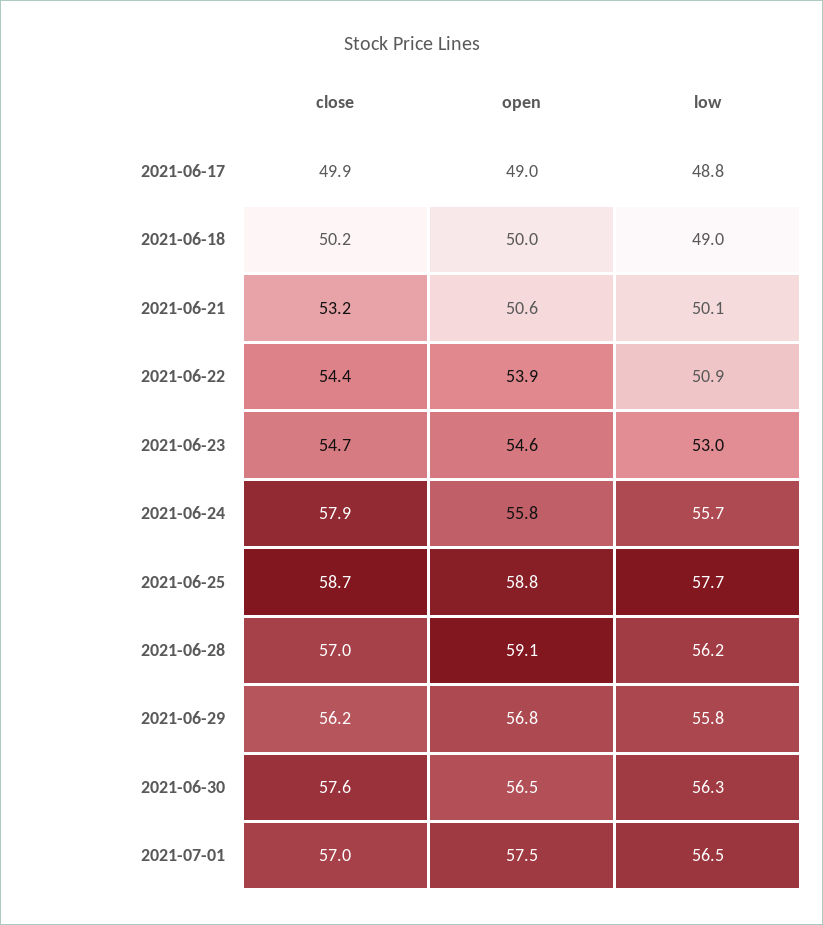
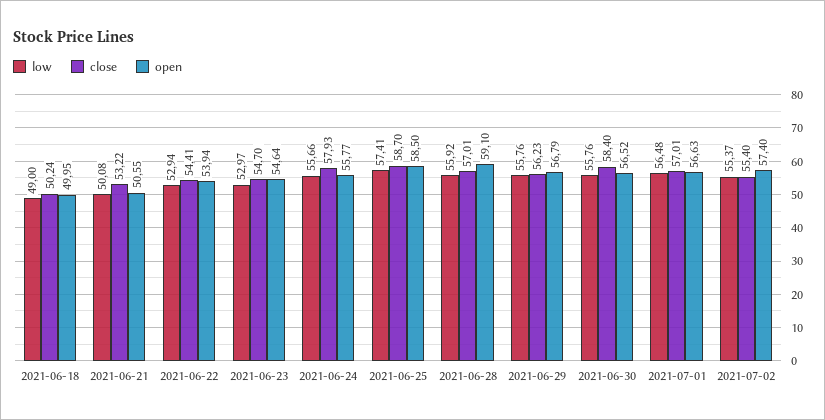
close, 2021-06-17: 49.9 -> none
open, 2021-06-17: 49 -> none
low, 2021-06-17: 48.8 -> none
low, 2021-06-22: 50.9 -> 52.94
open, 2021-06-25: 58.8 -> 58.5
low, 2021-06-25: 57.7 -> 57.41
low, 2021-06-28: 56.2 -> 55.92
close, 2021-06-30: 57.6 -> 58.4
low, 2021-06-30: 56.3 -> 55.76
open, 2021-07-01: 57.5 -> 56.63
low, 2021-07-02: none -> 55.37
close, 2021-07-02: none -> 55.4
open, 2021-07-02: none -> 57.4

